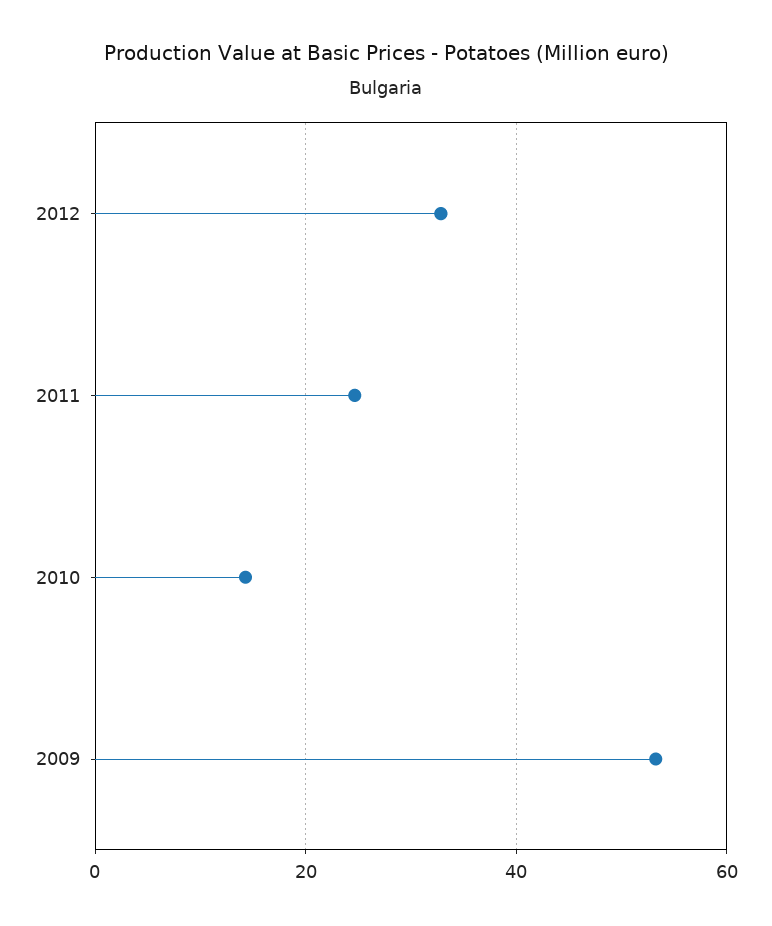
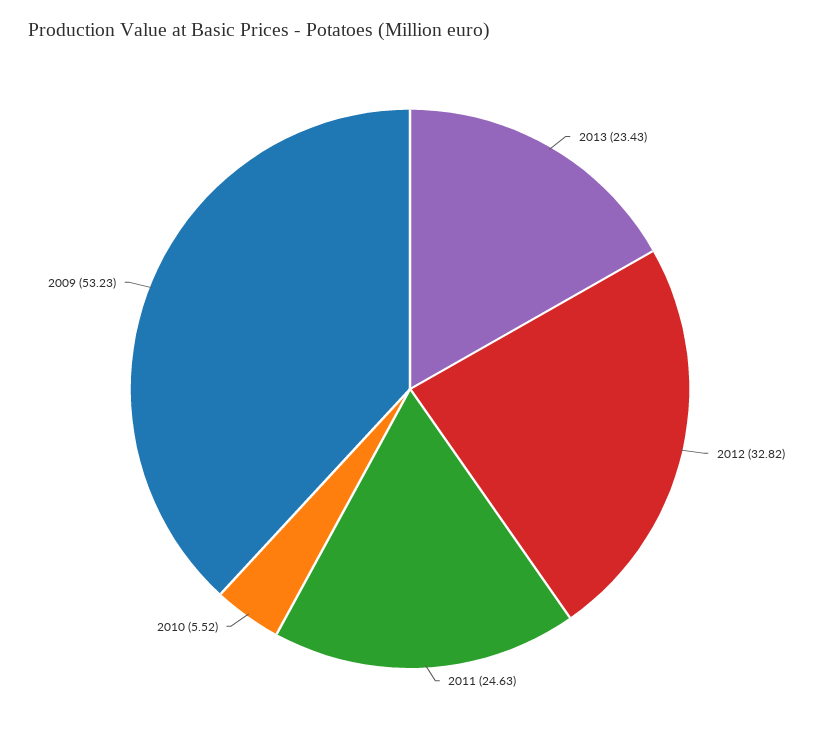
2010: 14 -> 5.52
2013: none -> 23.43

